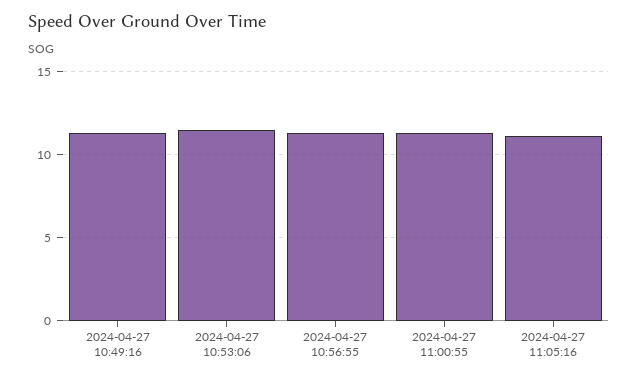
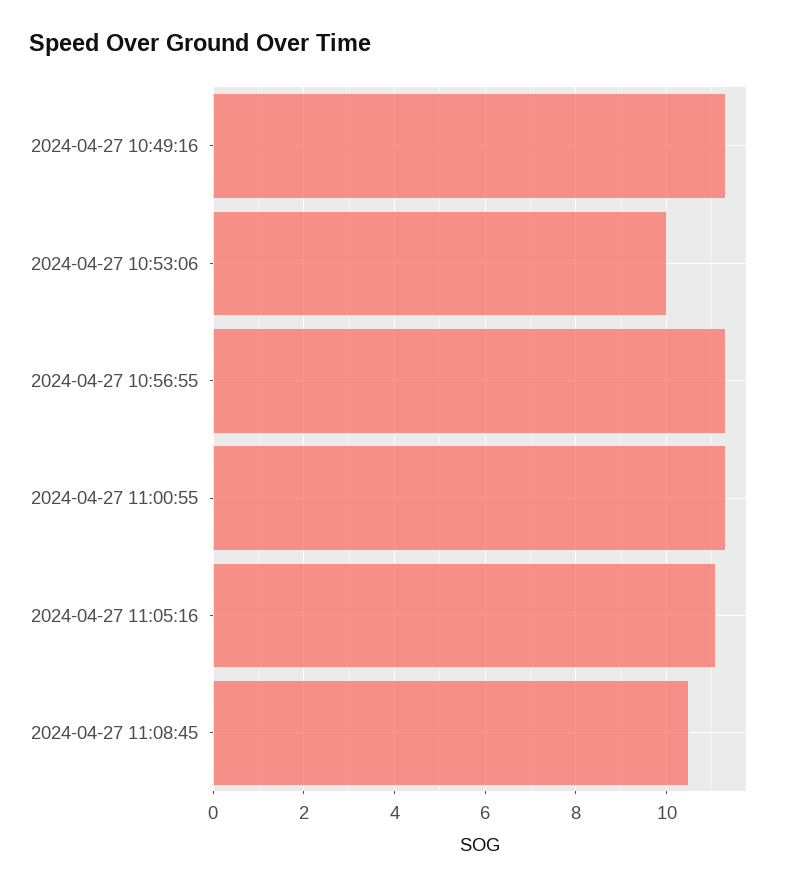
2024-04-27 10:53:06: 11.5 -> 10
2024-04-27 11:08:45: none -> 10.5

